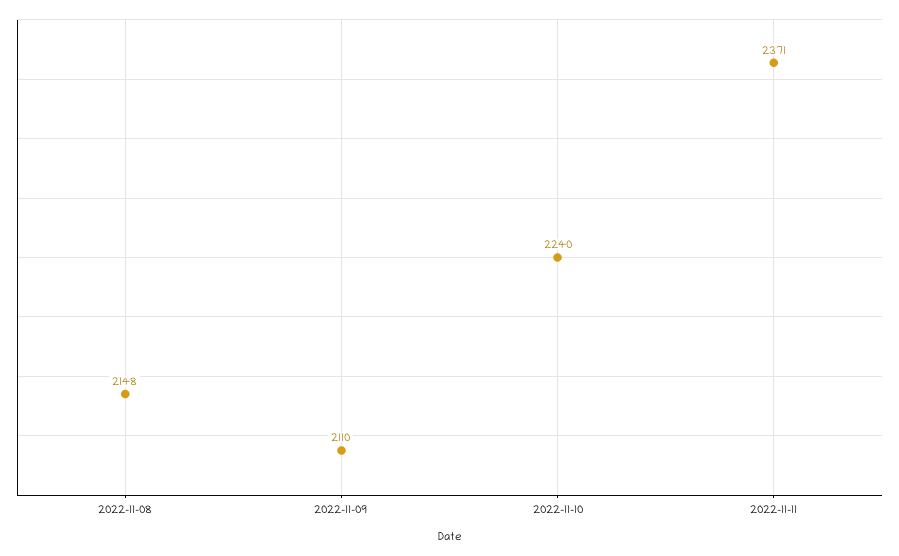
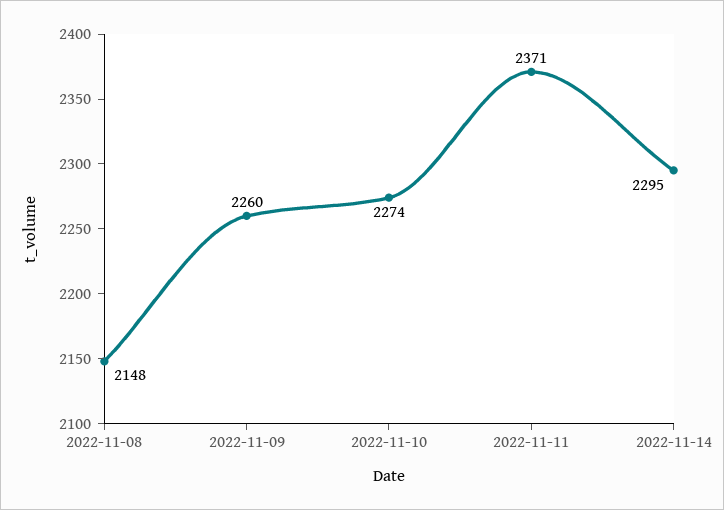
2022-11-09: 2110 -> 2260
2022-11-10: 2240 -> 2274
2022-11-14: none -> 2295

